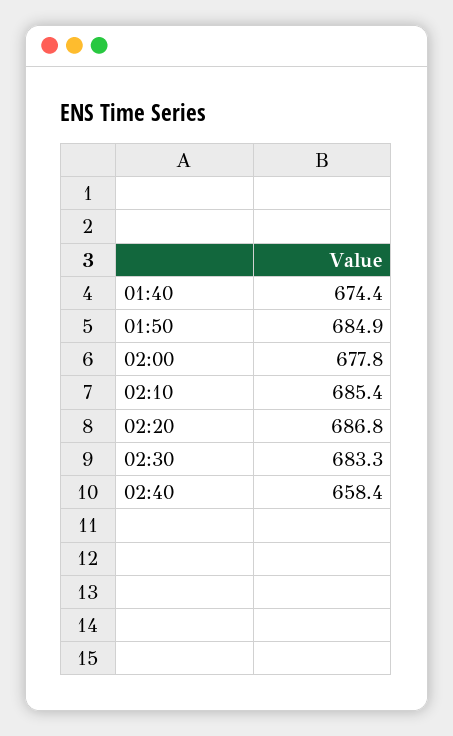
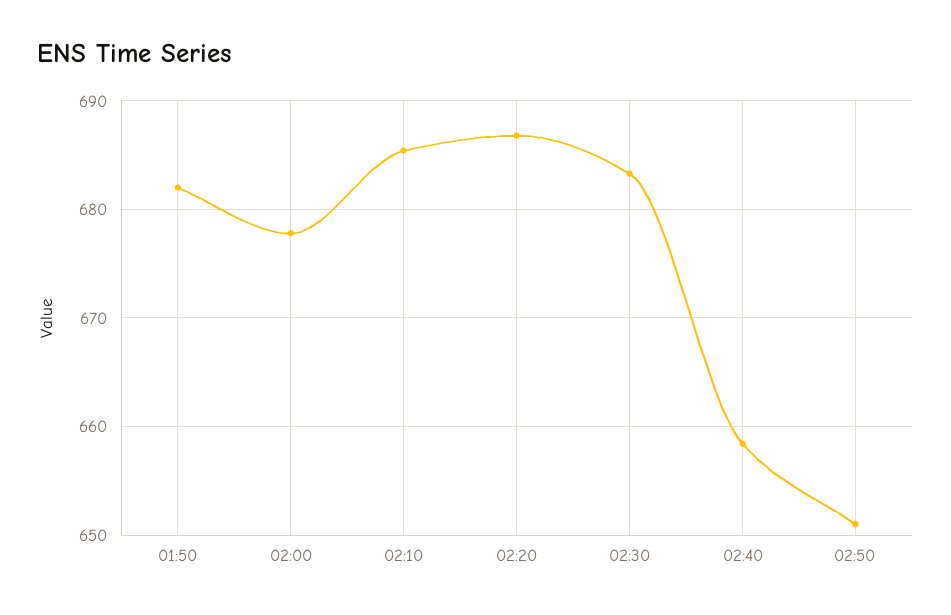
01:40: 674.4 -> none
01:50: 684.9 -> 682
02:50: none -> 651

